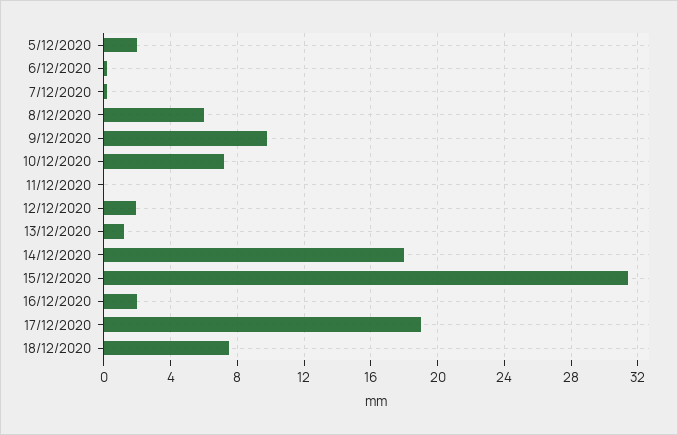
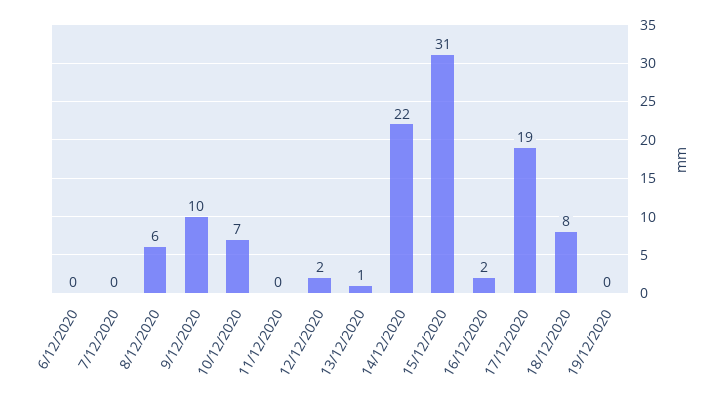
5/12/2020: 2 -> none
14/12/2020: 18 -> 22
19/12/2020: none -> 0

